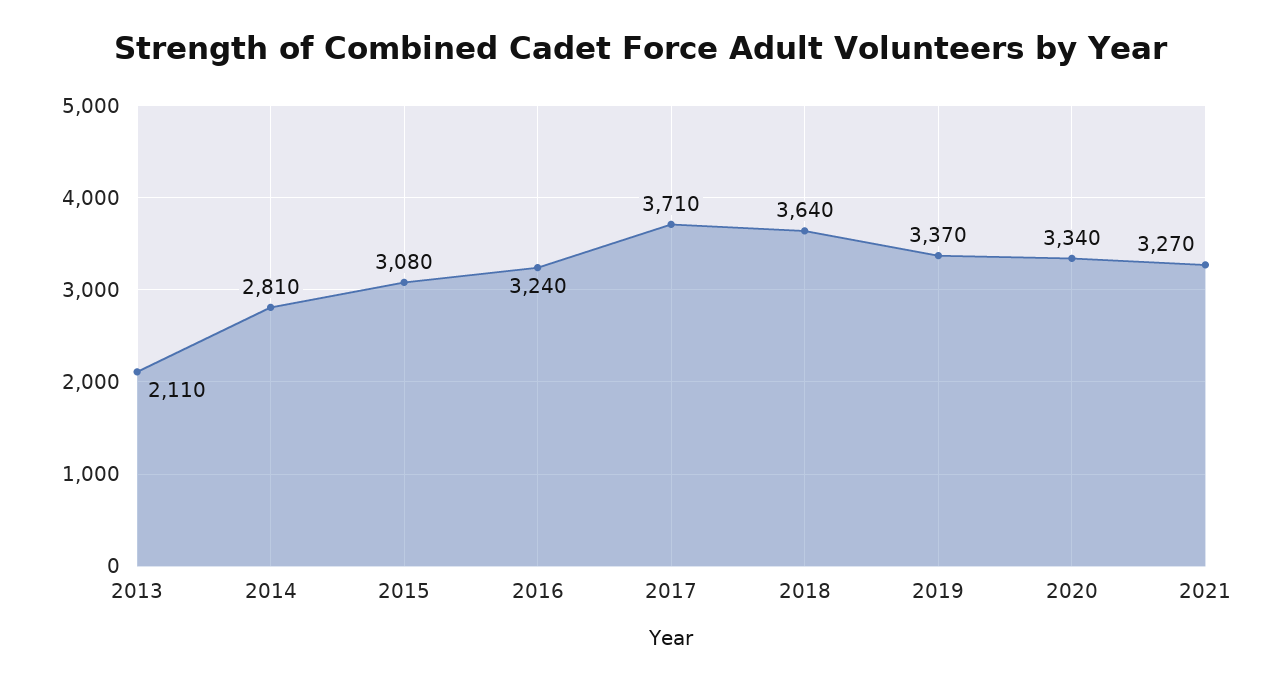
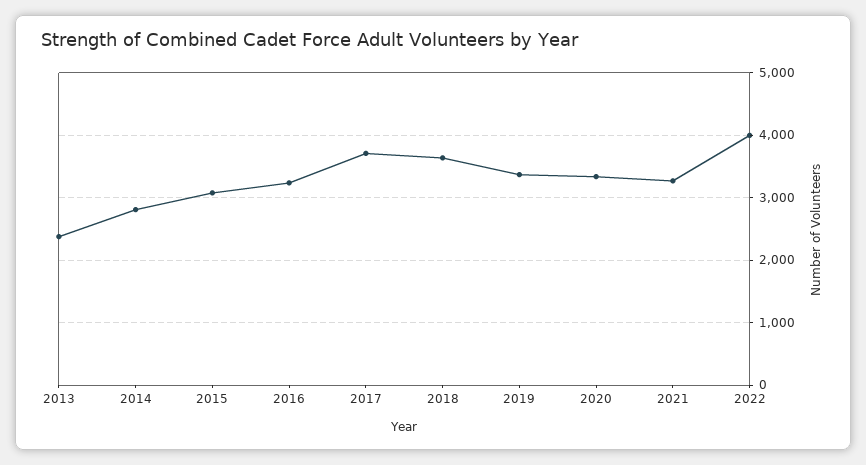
2013: 2110 -> 2400
2022: none -> 4000

